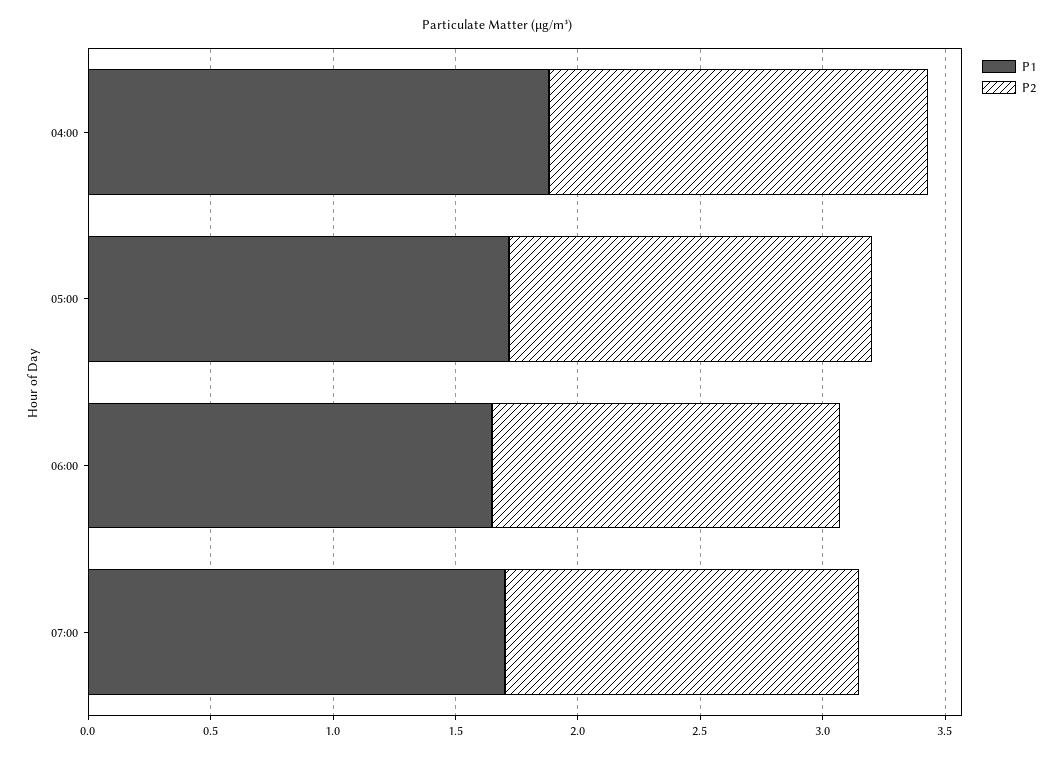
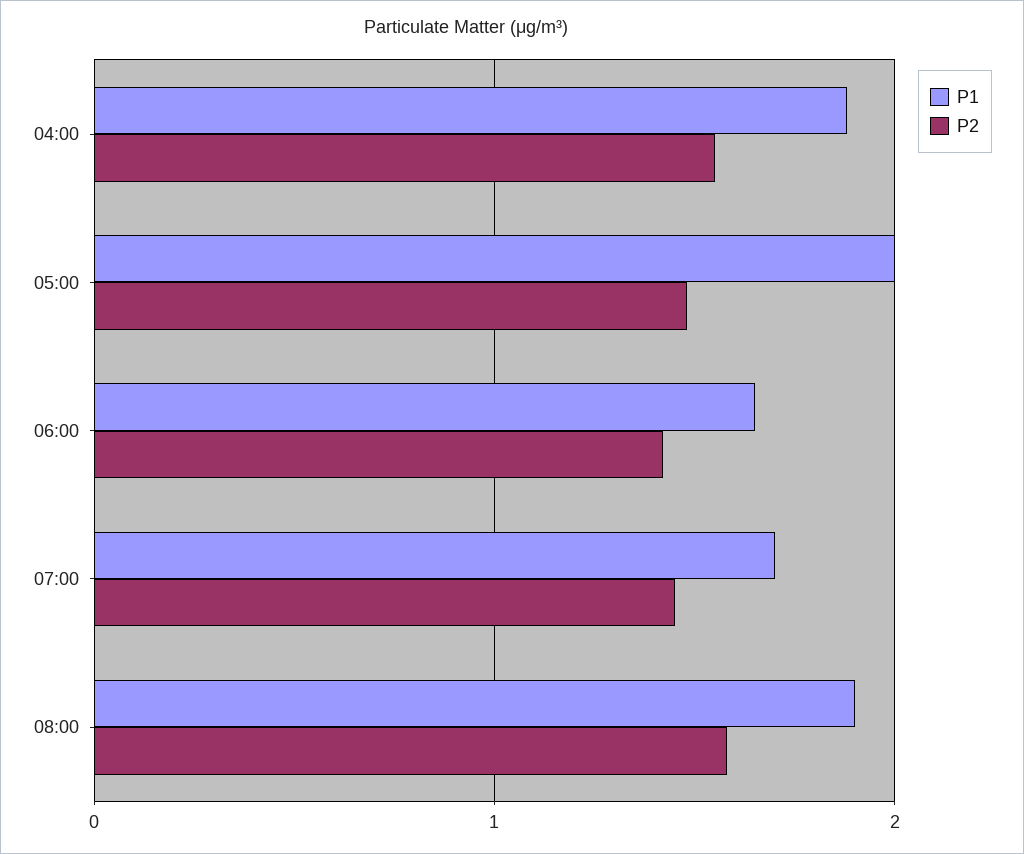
P1, 05:00: 1.7 -> 2
P1, 08:00: none -> 1.9
P2, 08:00: none -> 1.6

